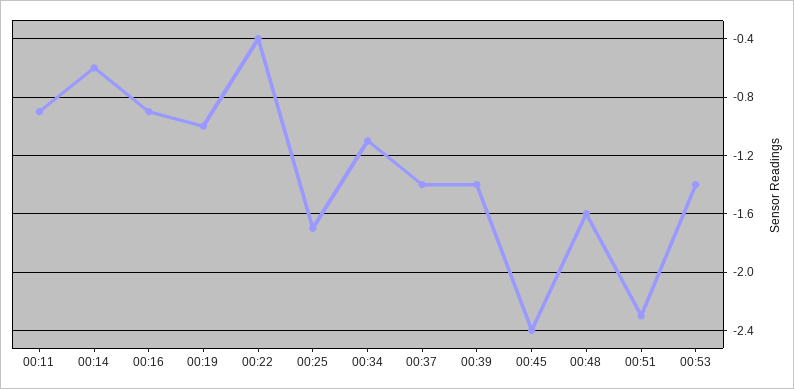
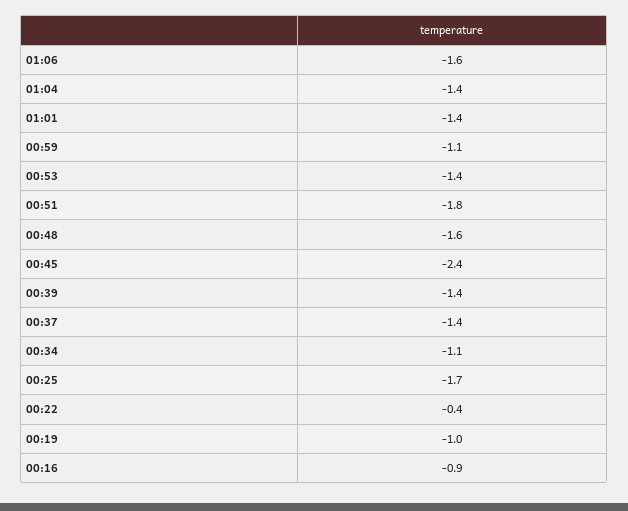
00:11: -0.9 -> none
00:14: -0.6 -> none
00:51: -2.3 -> -1.8
01:06: none -> -1.6
01:04: none -> -1.4
01:01: none -> -1.4
00:59: none -> -1.1

